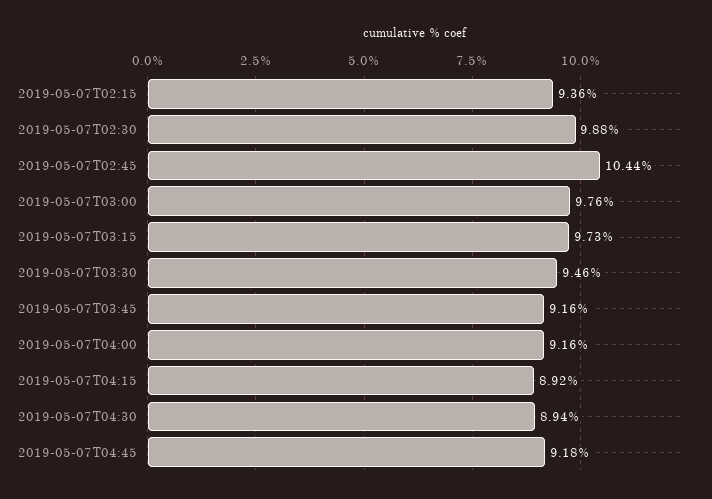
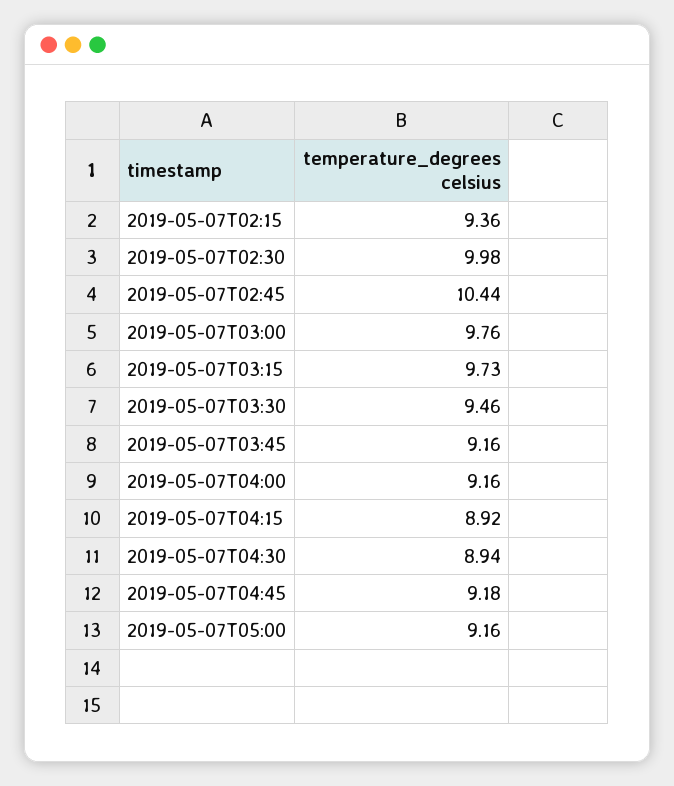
2019-05-07T02:30: 9.88 -> 9.98
2019-05-07T05:00: none -> 9.16

